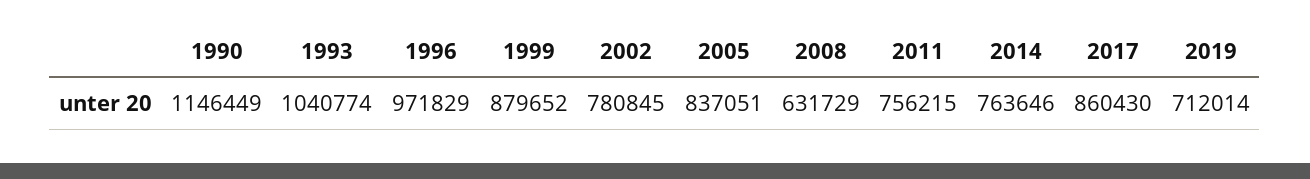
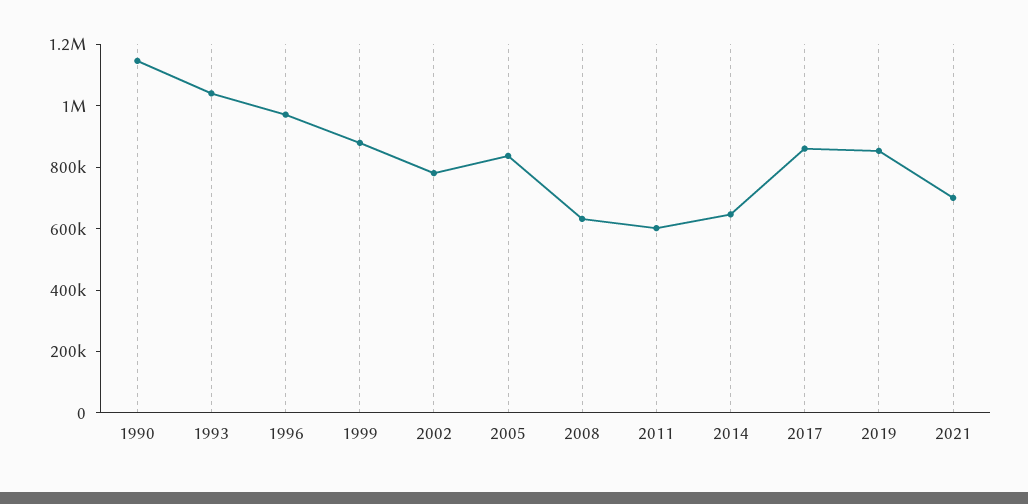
2011: 756215 -> 600000
2014: 763646 -> 650000
2019: 712014 -> 850000
2021: none -> 700000

